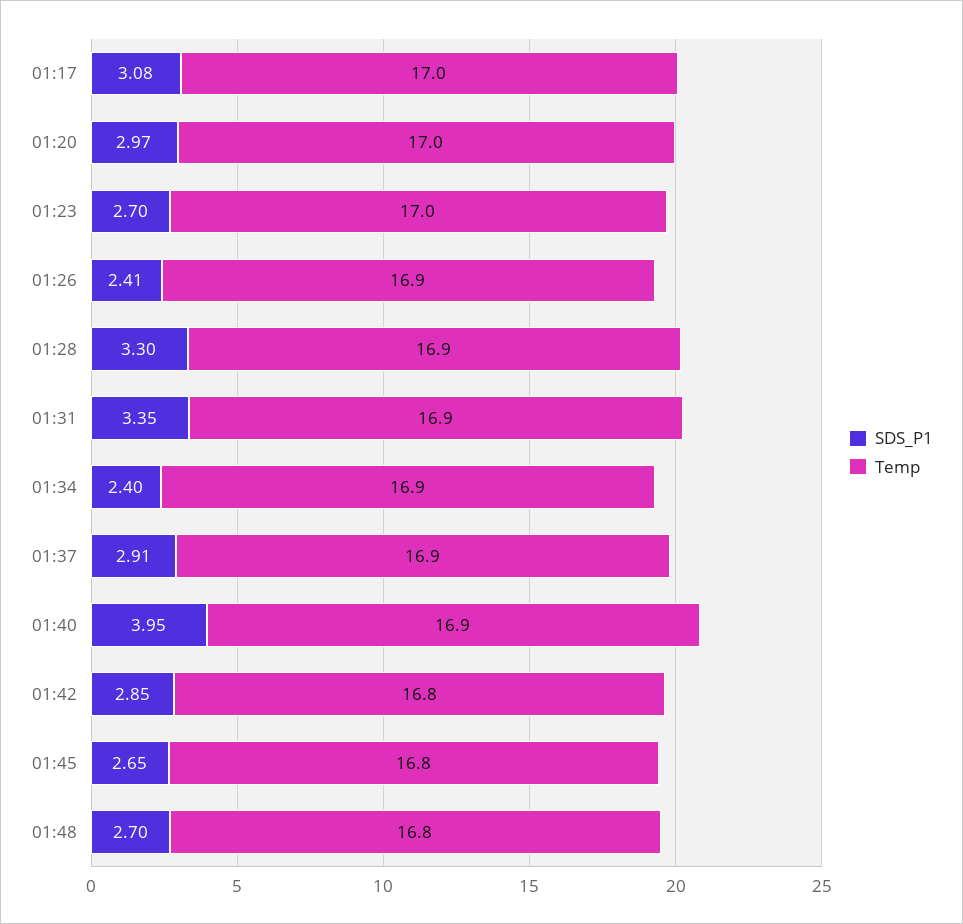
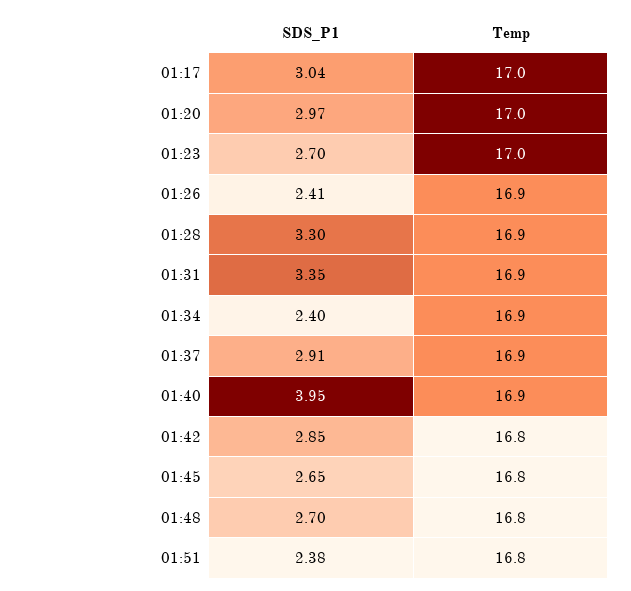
SDS_P1, 01:17: 3.08 -> 3.04
SDS_P1, 01:51: none -> 2.38
Temp, 01:51: none -> 16.8

